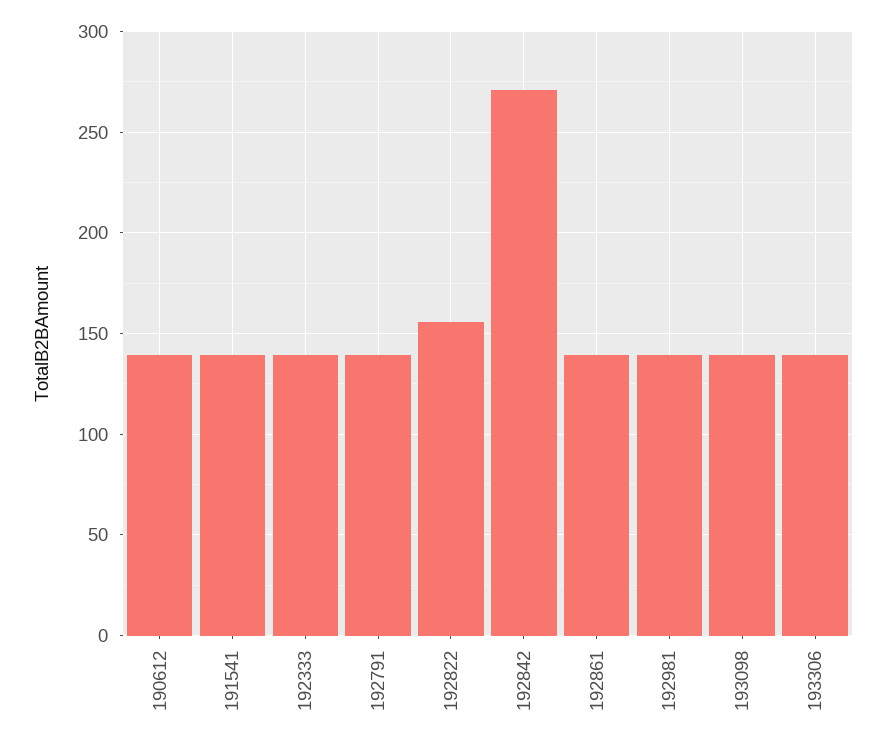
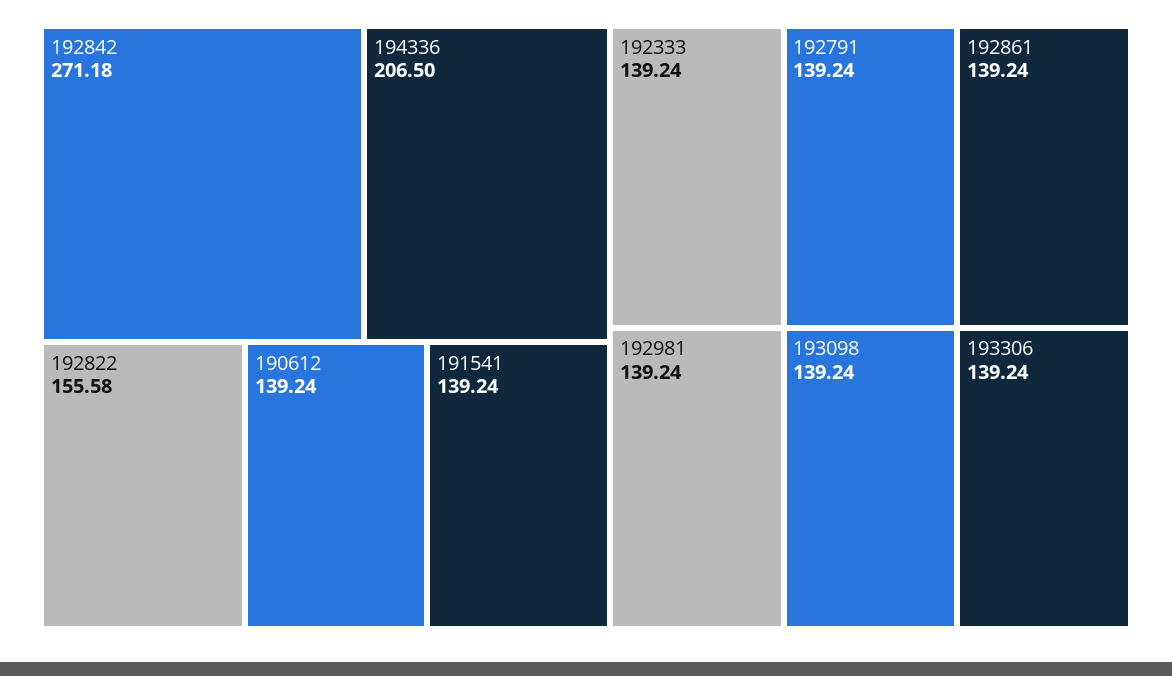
194336: none -> 206.5

